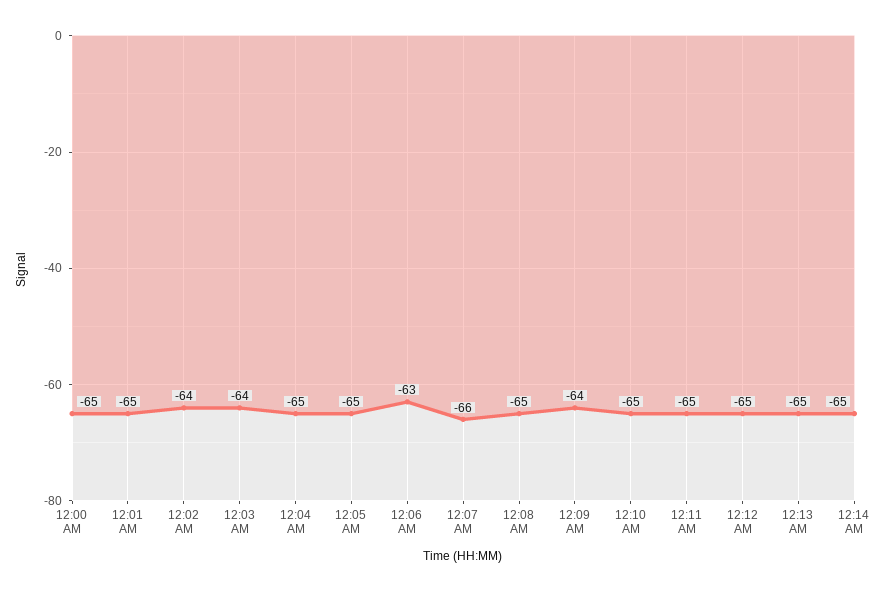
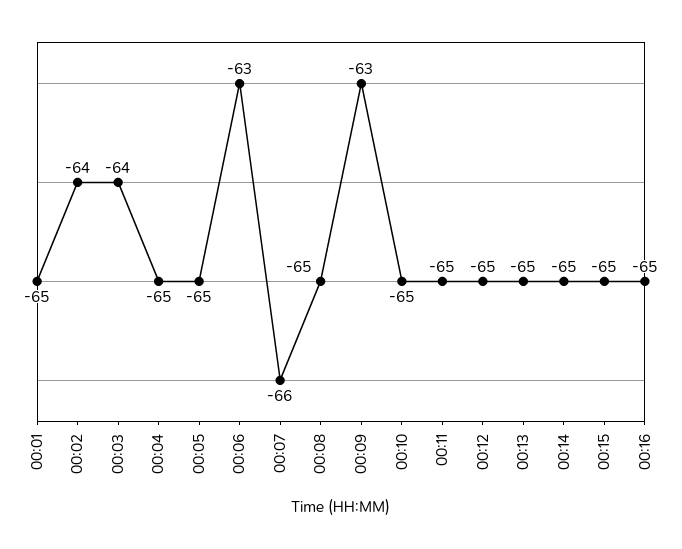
12:00 AM: -65 -> none
12:09 AM: -64 -> -63
00:15: none -> -65
00:16: none -> -65

